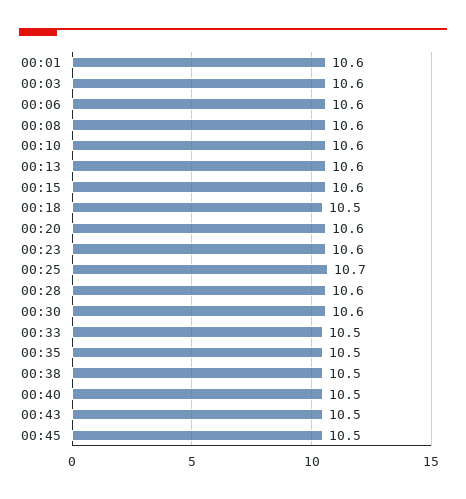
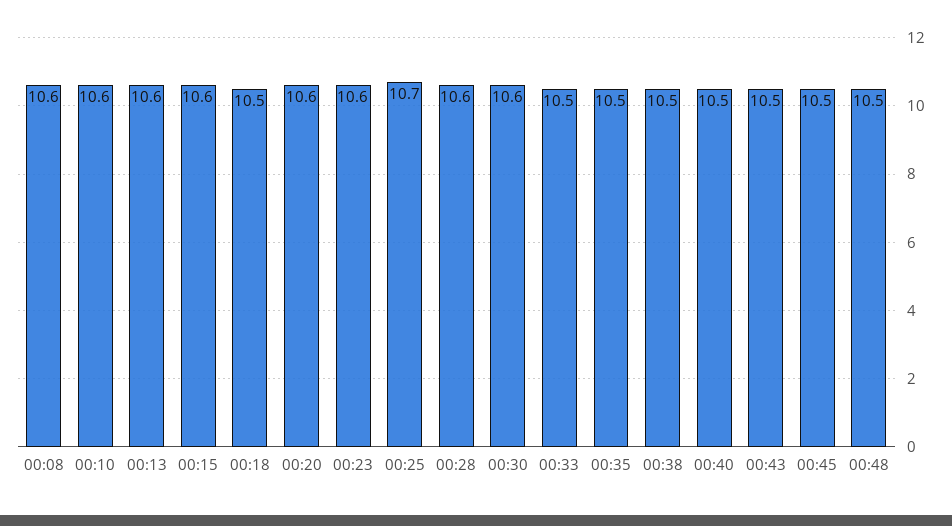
00:01: 10.6 -> none
00:03: 10.6 -> none
00:06: 10.6 -> none
00:48: none -> 10.5

